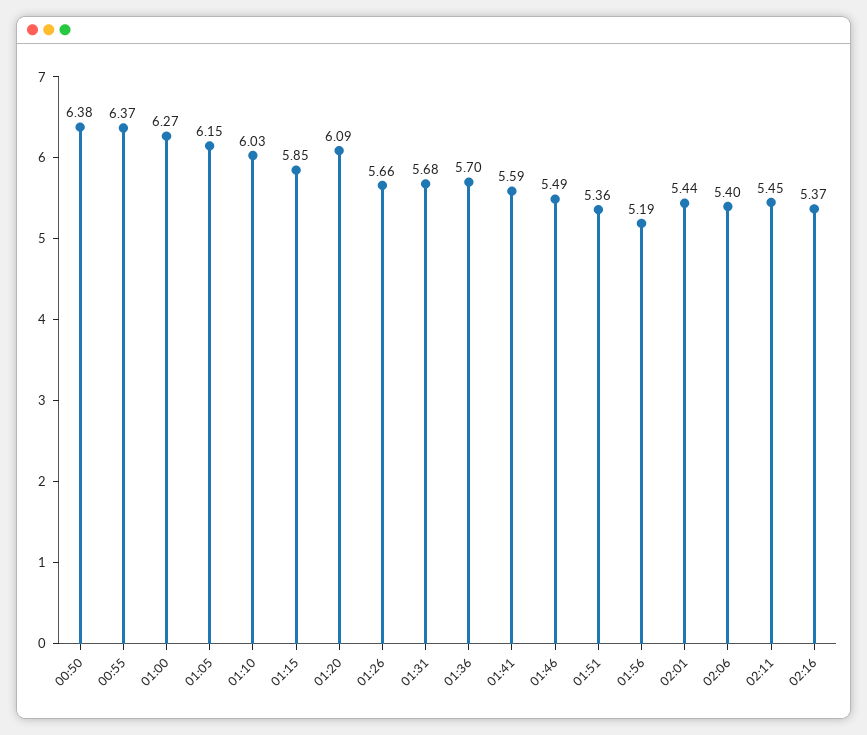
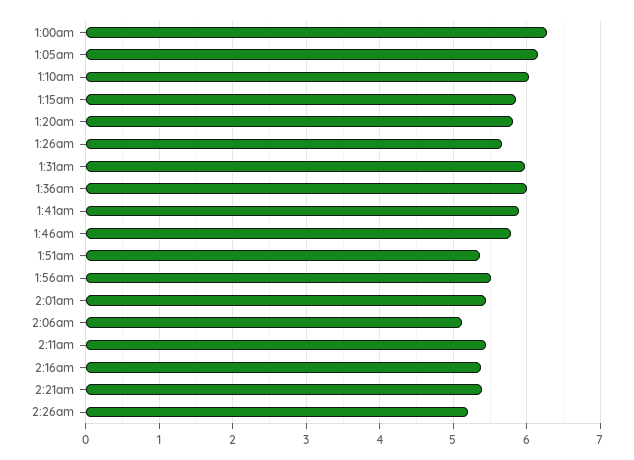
00:50: 6.38 -> none
00:55: 6.37 -> none
01:20: 6.09 -> 5.8
01:31: 5.68 -> 6
01:36: 5.7 -> 6
01:41: 5.59 -> 5.9
01:46: 5.49 -> 5.8
01:56: 5.19 -> 5.5
02:06: 5.4 -> 5.1
2:21am: none -> 5.4
2:26am: none -> 5.2

